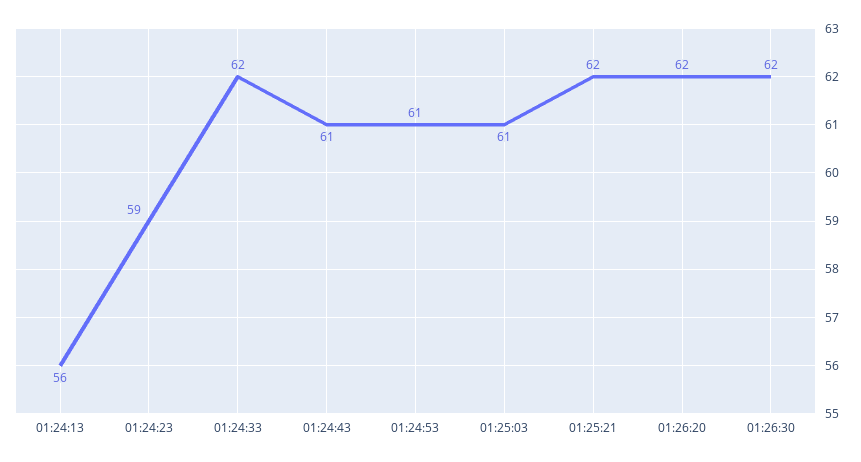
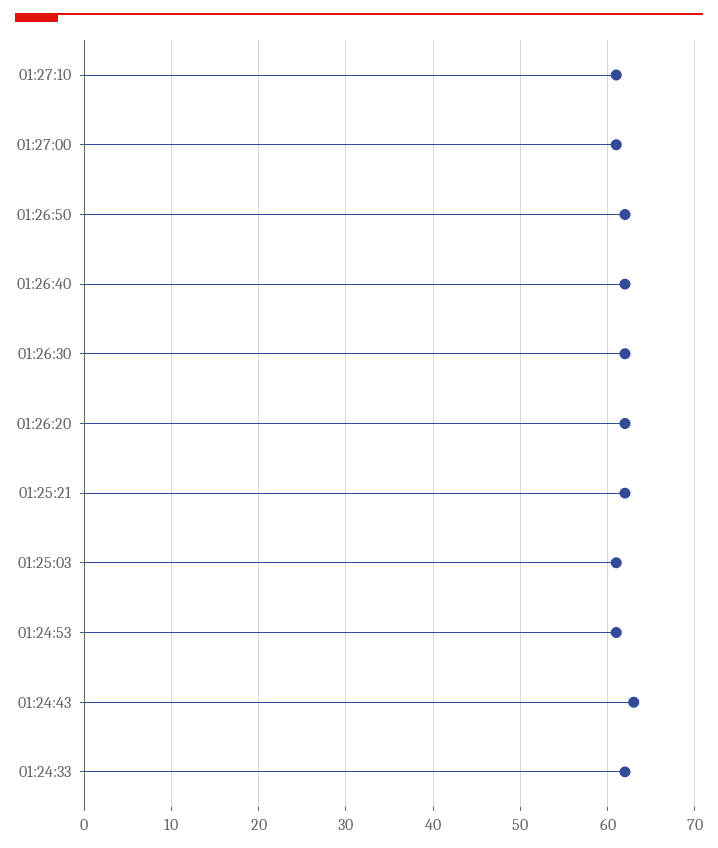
01:24:13: 56 -> none
01:24:23: 59 -> none
01:24:43: 61 -> 63
01:27:10: none -> 61
01:27:00: none -> 61
01:26:50: none -> 62
01:26:40: none -> 62

